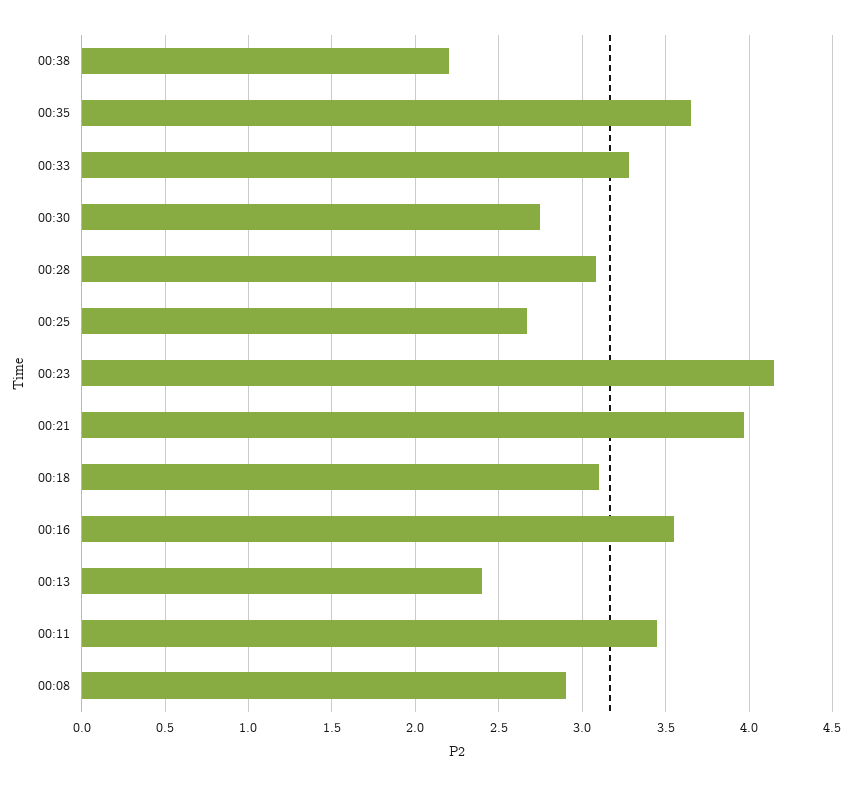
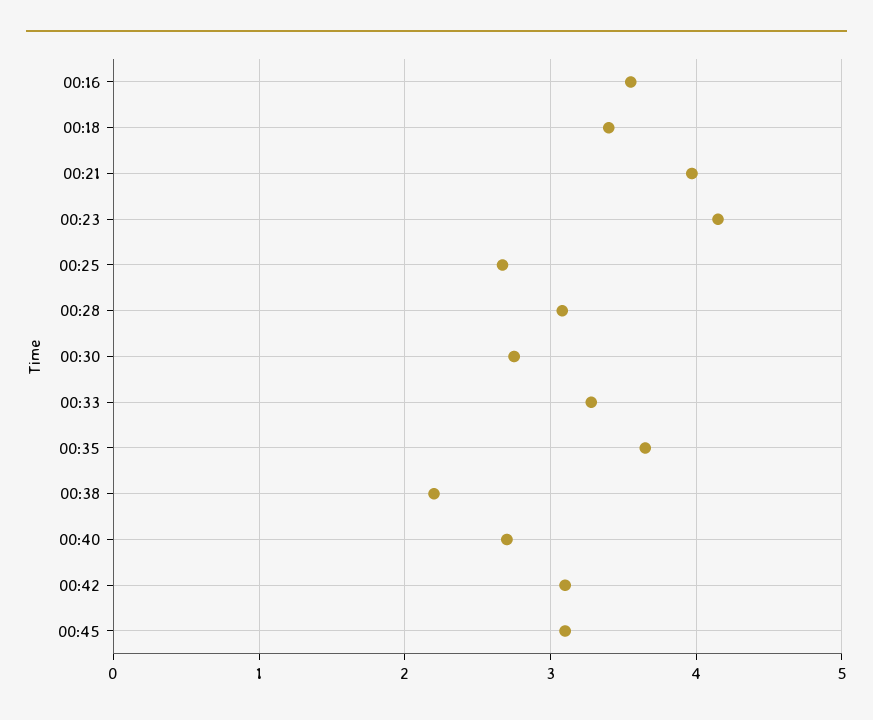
00:18: 3.1 -> 3.4
00:13: 2.4 -> none
00:11: 3.45 -> none
00:08: 2.9 -> none
00:40: none -> 2.7
00:42: none -> 3.1
00:45: none -> 3.1

